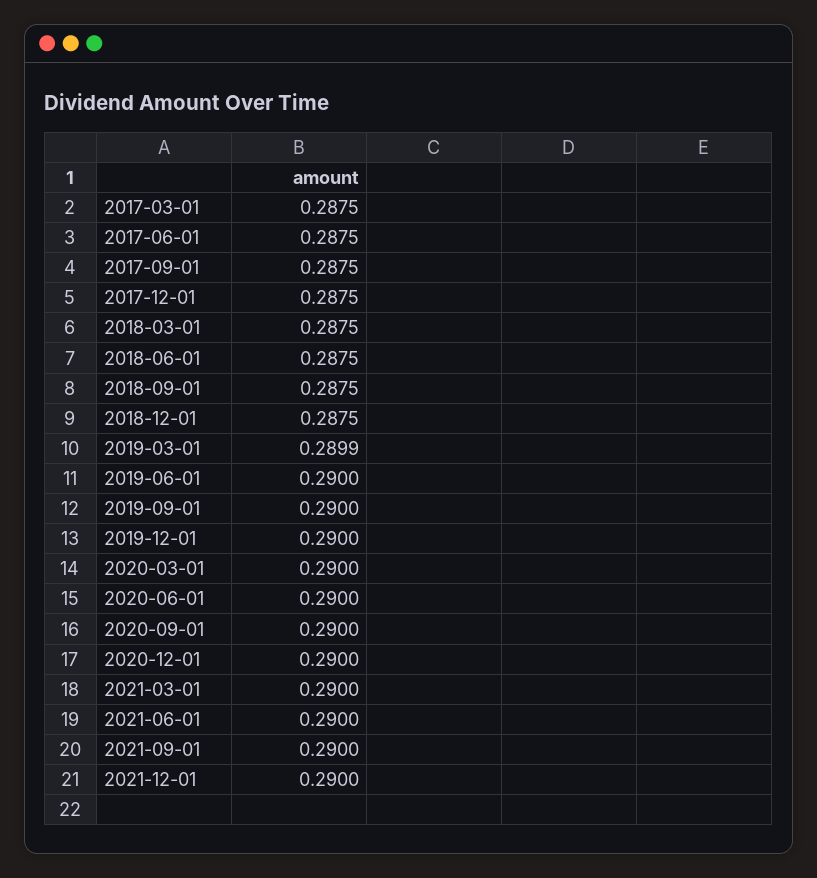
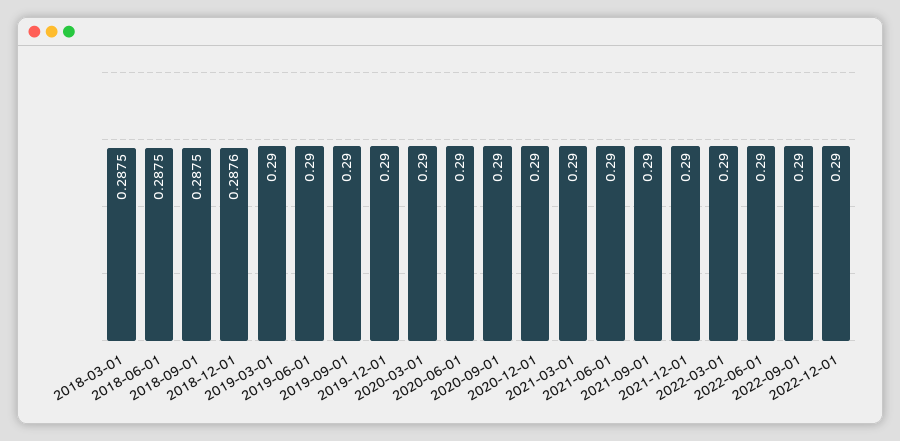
2017-03-01: 0.2875 -> none
2017-06-01: 0.2875 -> none
2017-09-01: 0.2875 -> none
2017-12-01: 0.2875 -> none
2018-12-01: 0.2875 -> 0.2876
2019-03-01: 0.2899 -> 0.29
2022-03-01: none -> 0.29
2022-06-01: none -> 0.29
2022-09-01: none -> 0.29
2022-12-01: none -> 0.29

